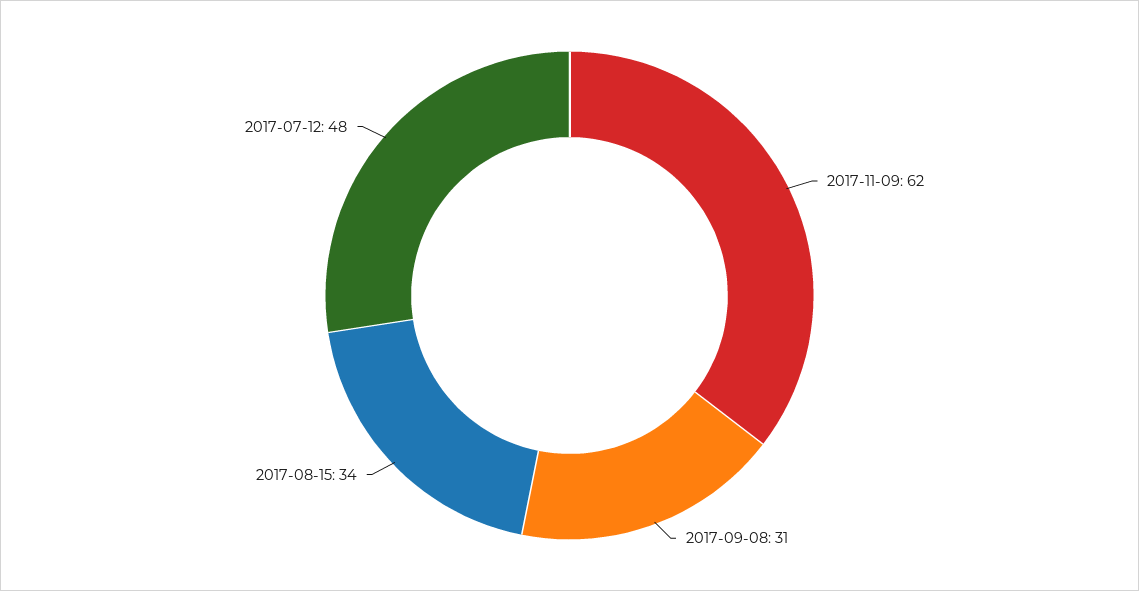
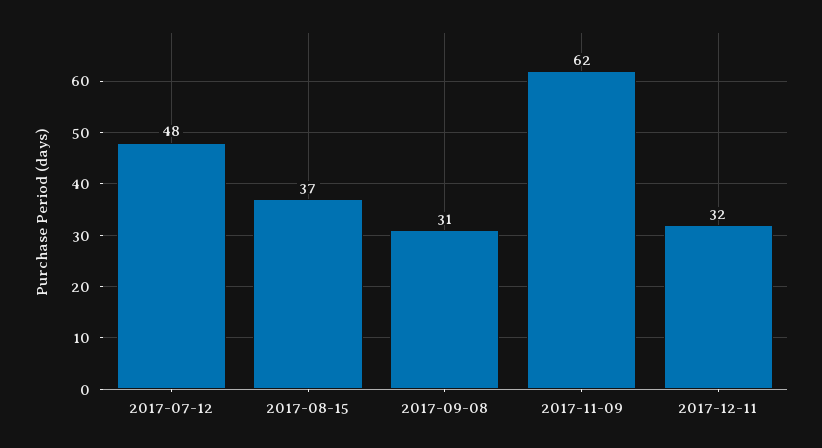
2017-08-15: 34 -> 37
2017-12-11: none -> 32

